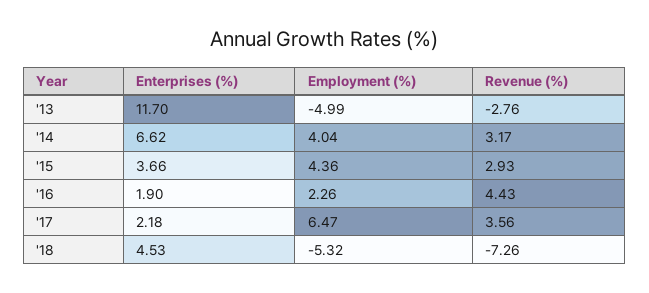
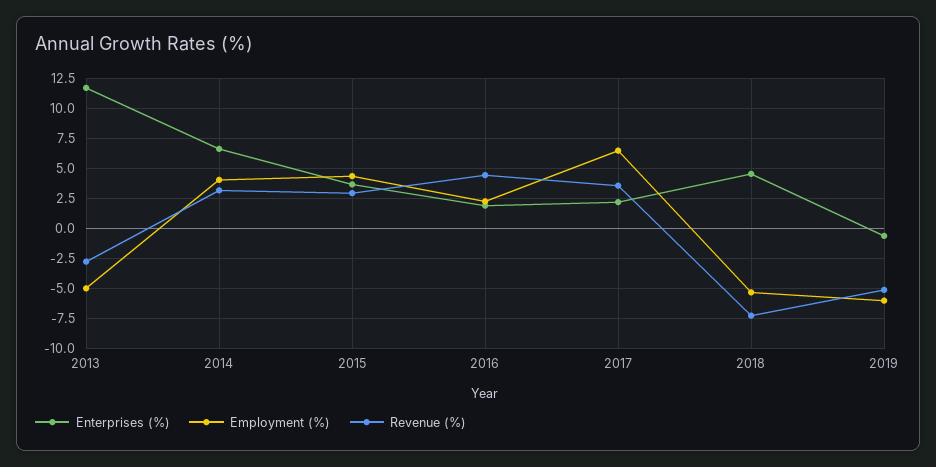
Enterprises (%), 2019: none -> -0.5
Employment (%), 2019: none -> -6
Revenue (%), 2019: none -> -5

